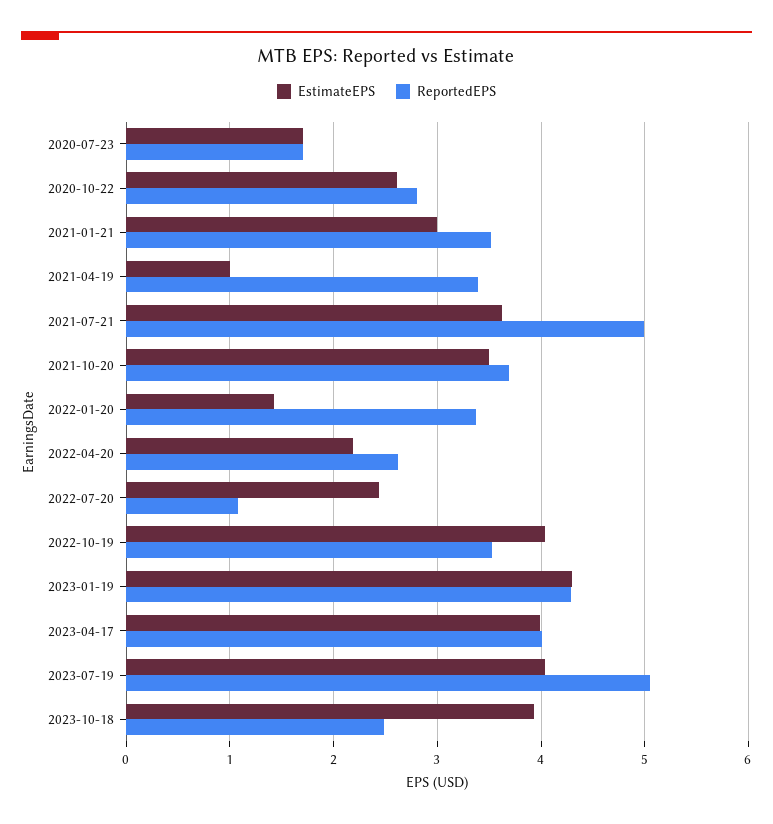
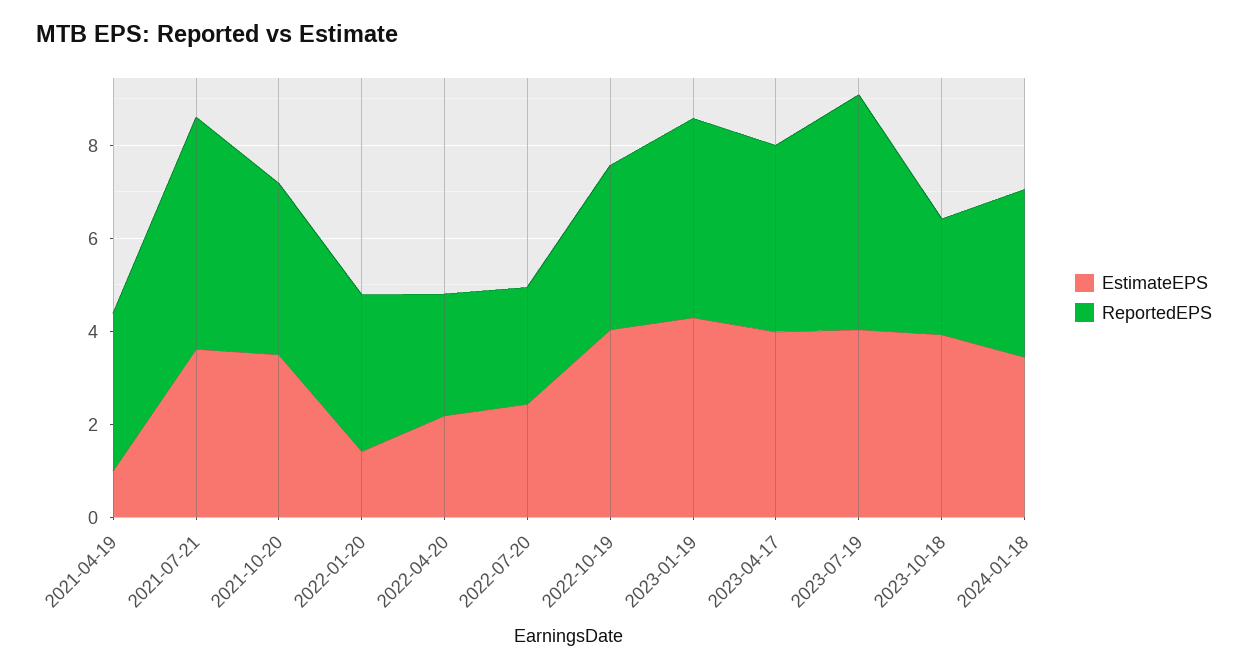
EstimateEPS, 2020-07-23: 1.7 -> none
ReportedEPS, 2020-07-23: 1.7 -> none
EstimateEPS, 2020-10-22: 2.6 -> none
ReportedEPS, 2020-10-22: 2.8 -> none
EstimateEPS, 2021-01-21: 3 -> none
ReportedEPS, 2021-01-21: 3.5 -> none
ReportedEPS, 2022-07-20: 1.1 -> 2.5
EstimateEPS, 2024-01-18: none -> 3.5
ReportedEPS, 2024-01-18: none -> 3.5

